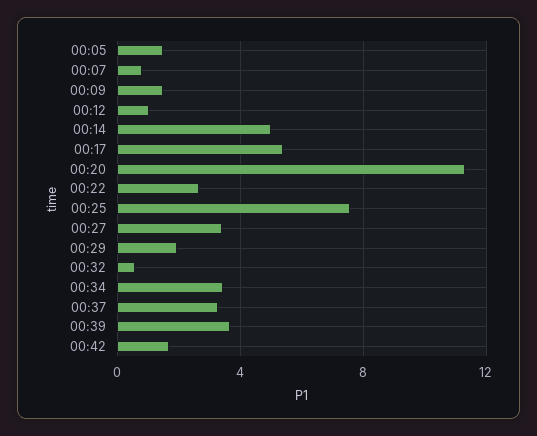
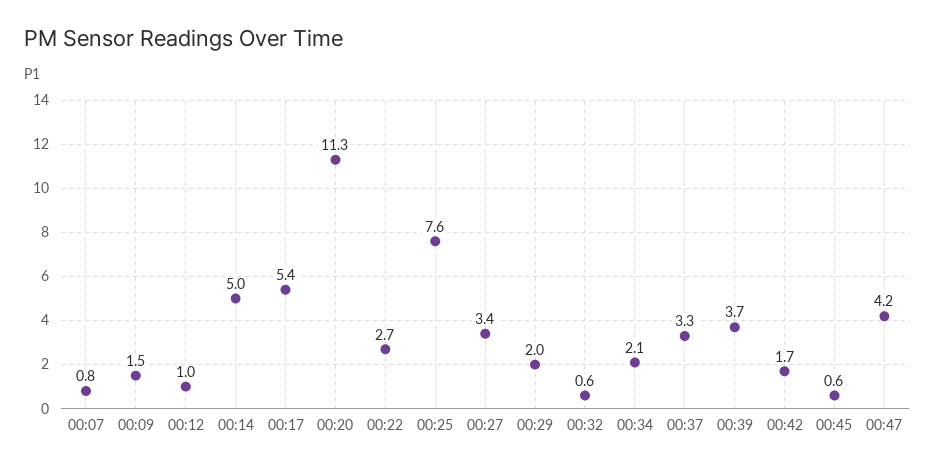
00:05: 1.5 -> none
00:34: 3.5 -> 2.1
00:45: none -> 0.6
00:47: none -> 4.2

